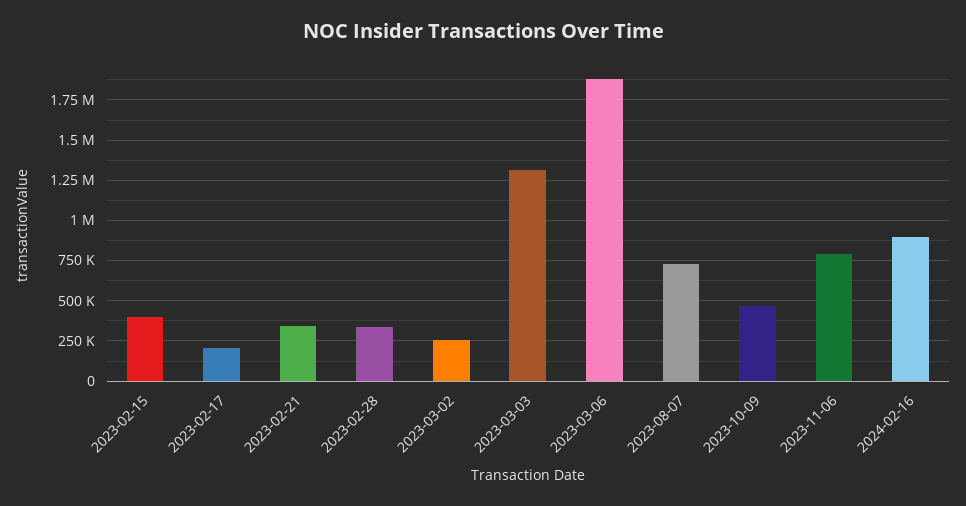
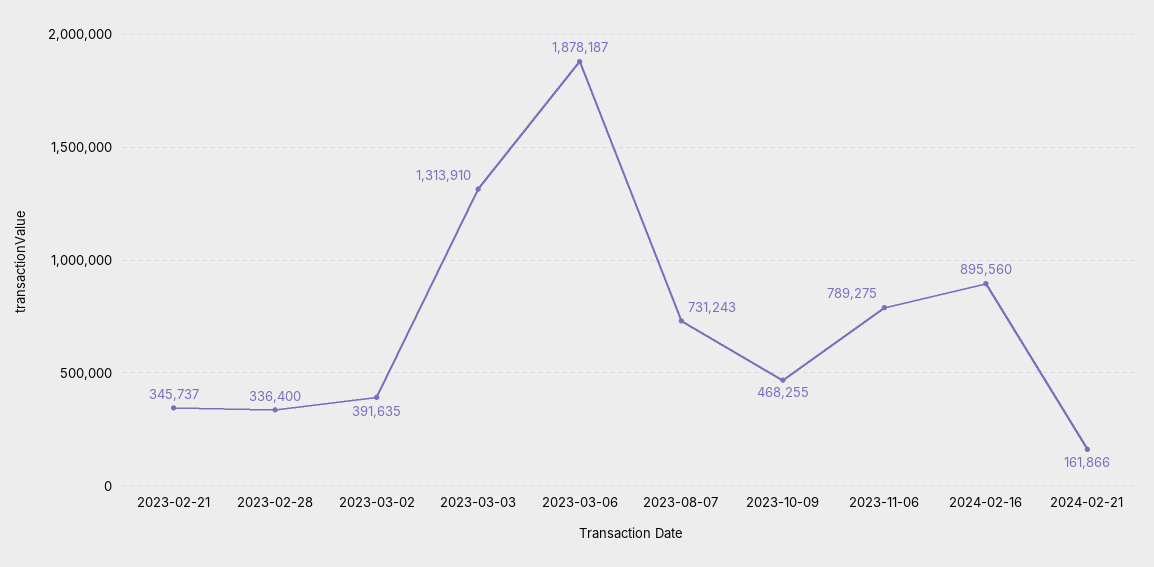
2023-02-15: 400000 -> none
2023-02-17: 200000 -> none
2023-03-02: 250000 -> 391635
2024-02-21: none -> 161866

